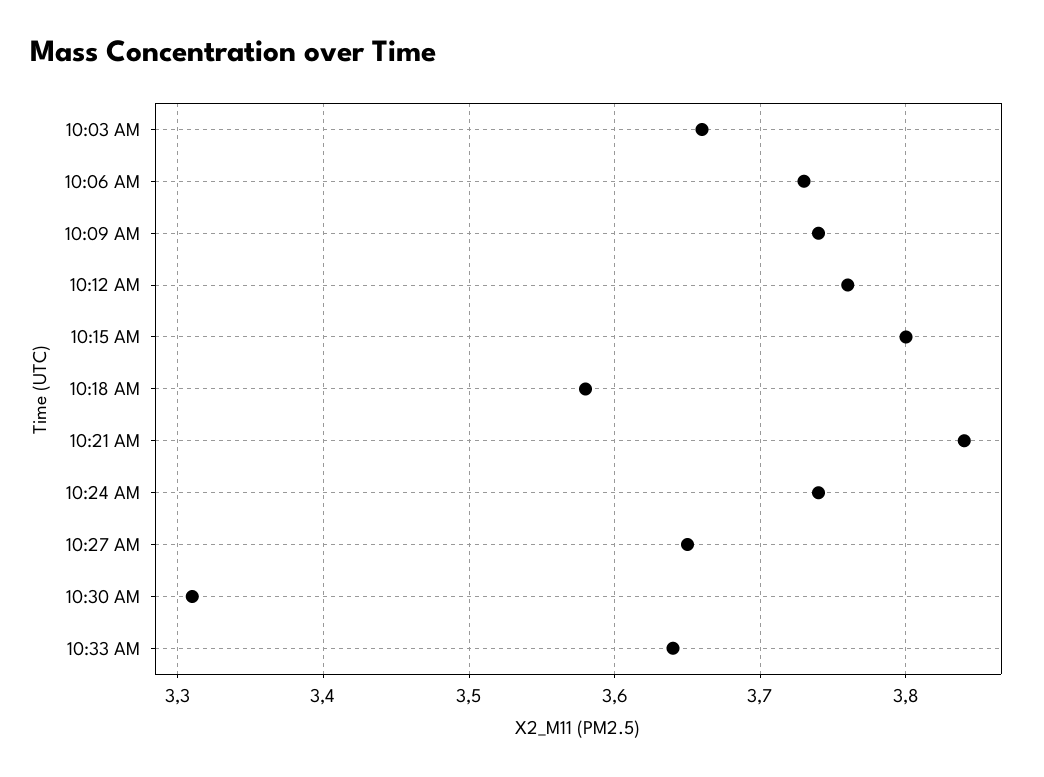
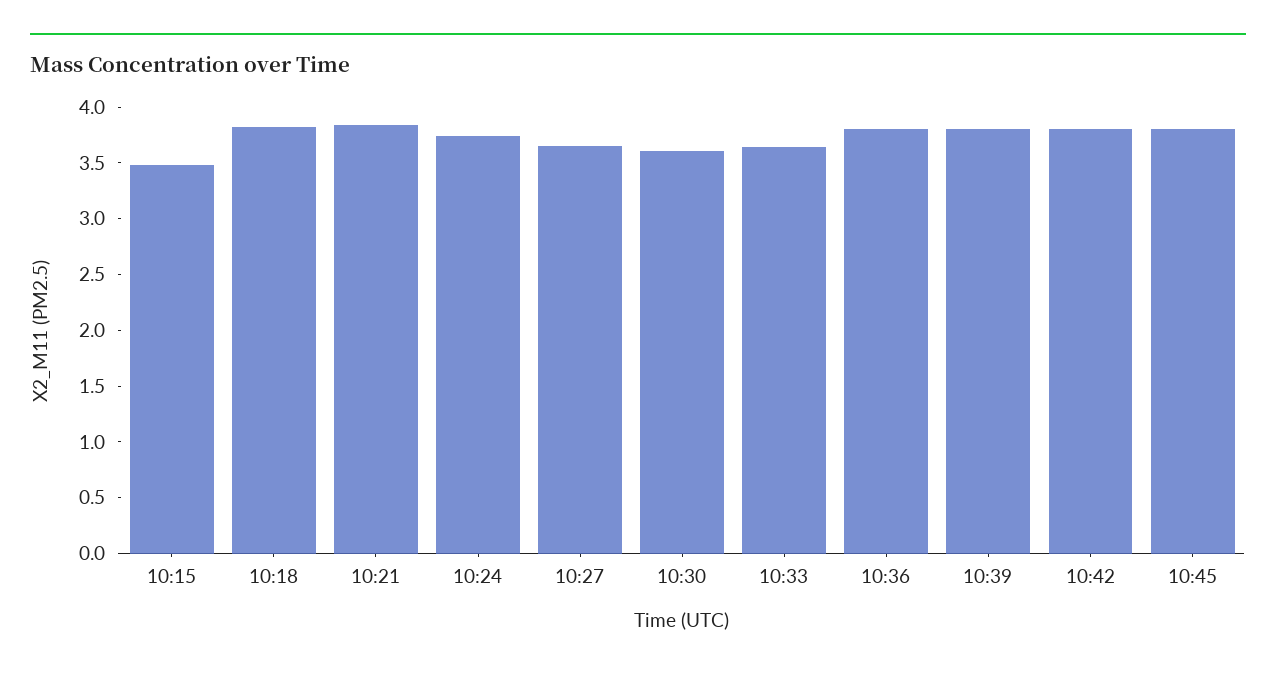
10:03 AM: 3.66 -> none
10:06 AM: 3.73 -> none
10:09 AM: 3.74 -> none
10:12 AM: 3.76 -> none
10:15 AM: 3.8 -> 3.5
10:18 AM: 3.58 -> 3.8
10:30 AM: 3.31 -> 3.6
10:36: none -> 3.8
10:39: none -> 3.8
10:42: none -> 3.8
10:45: none -> 3.8

